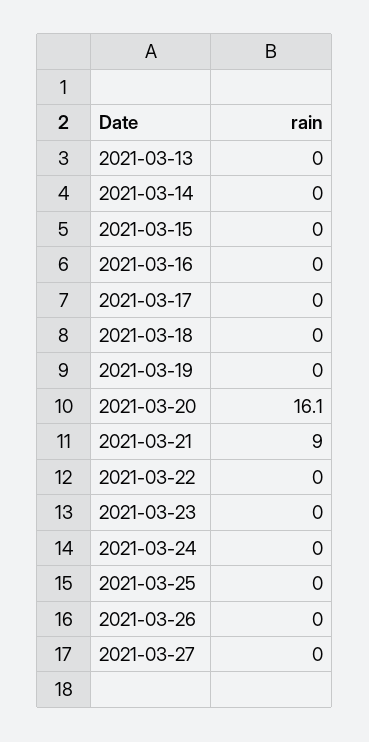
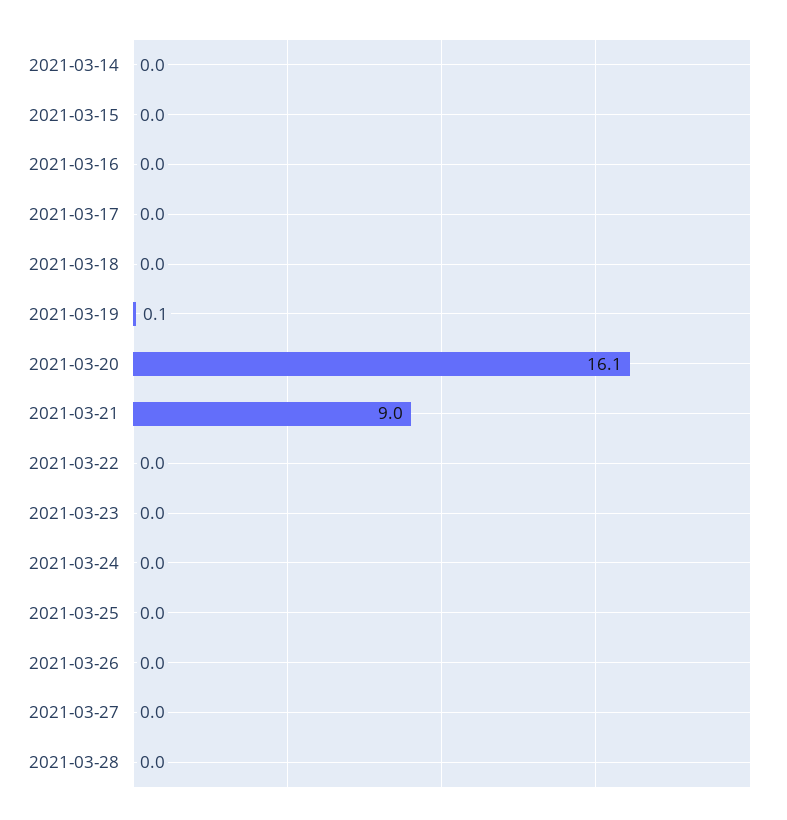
2021-03-13: 0 -> none
2021-03-19: 0 -> 0.1
2021-03-28: none -> 0

